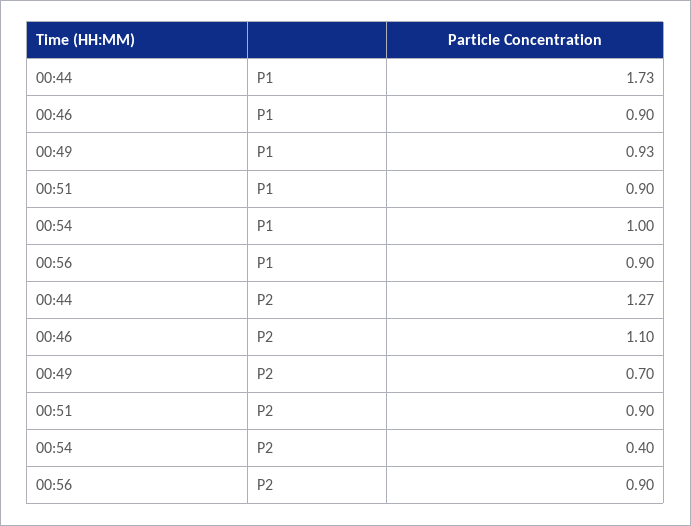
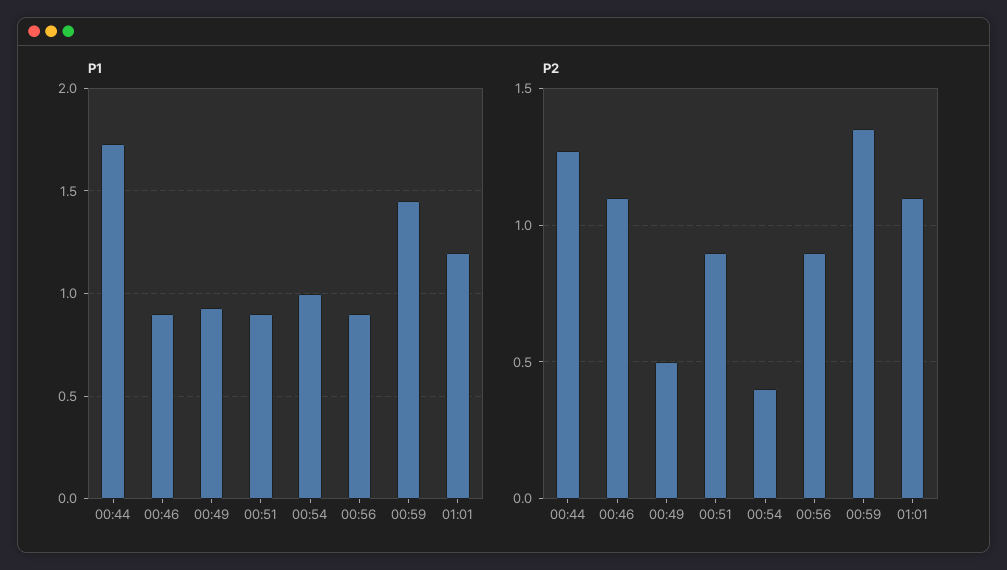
P2, 00:49: 0.7 -> 0.5
P1, 00:59: none -> 1.45
P1, 01:01: none -> 1.2
P2, 00:59: none -> 1.35
P2, 01:01: none -> 1.1

